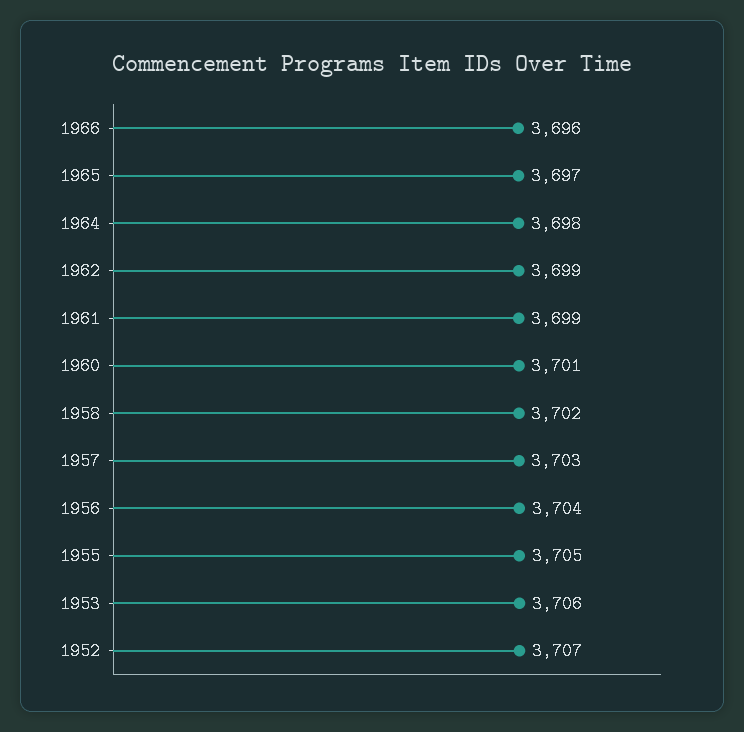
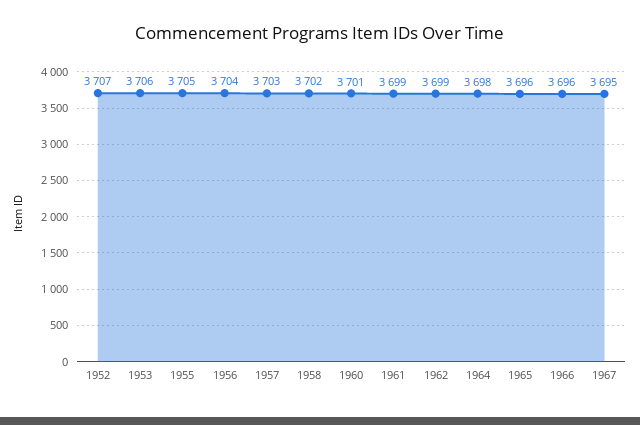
1965: 3697 -> 3696
1967: none -> 3695

